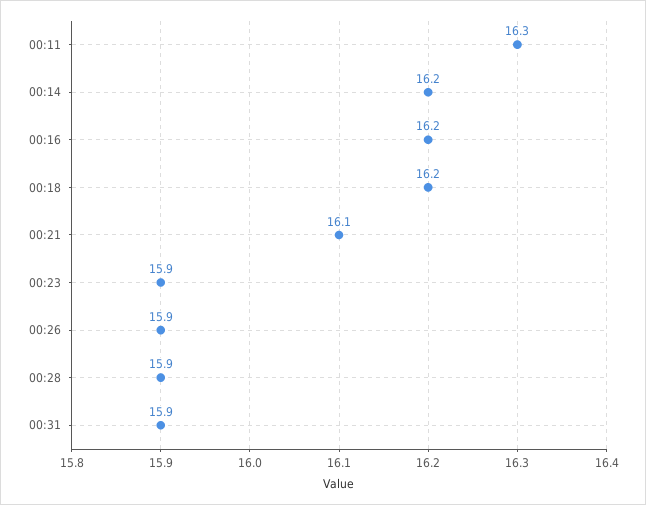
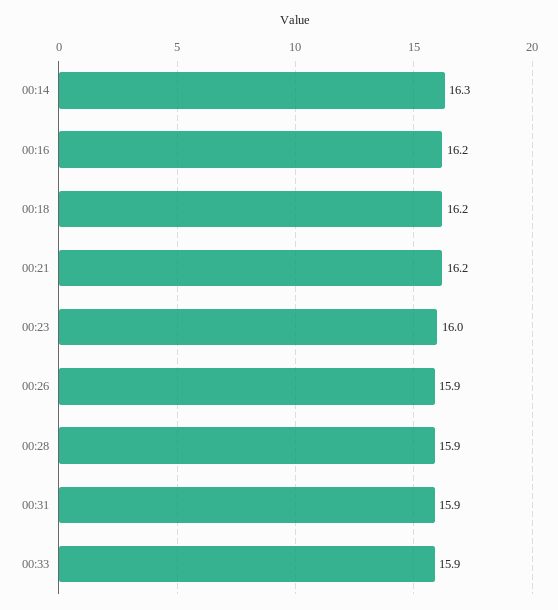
00:11: 16.3 -> none
00:14: 16.2 -> 16.3
00:21: 16.1 -> 16.2
00:23: 15.9 -> 16
00:33: none -> 15.9

